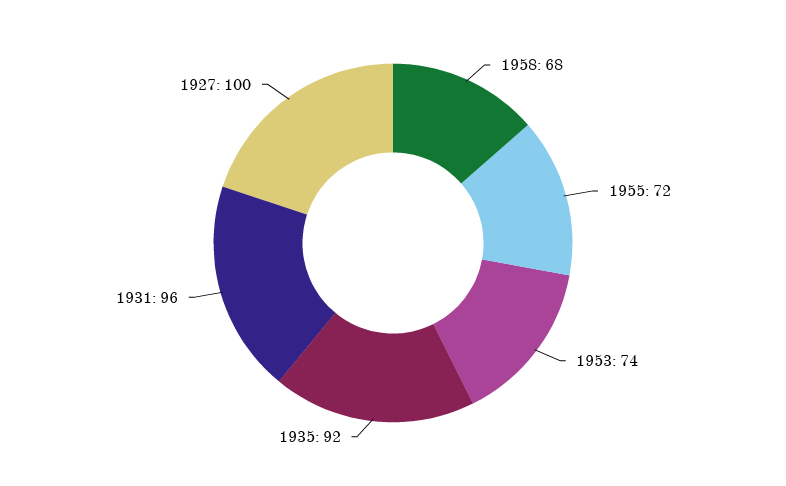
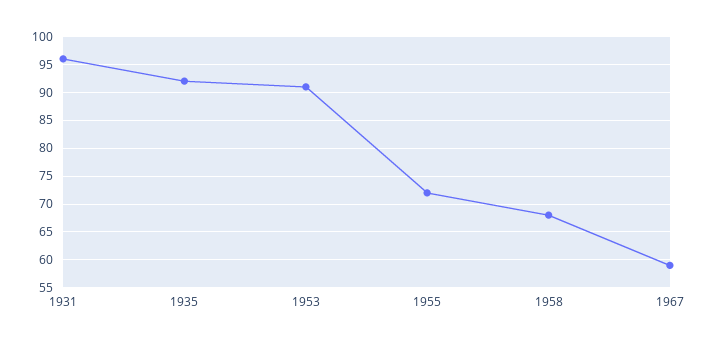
1953: 74 -> 90
1927: 100 -> none
1967: none -> 60

